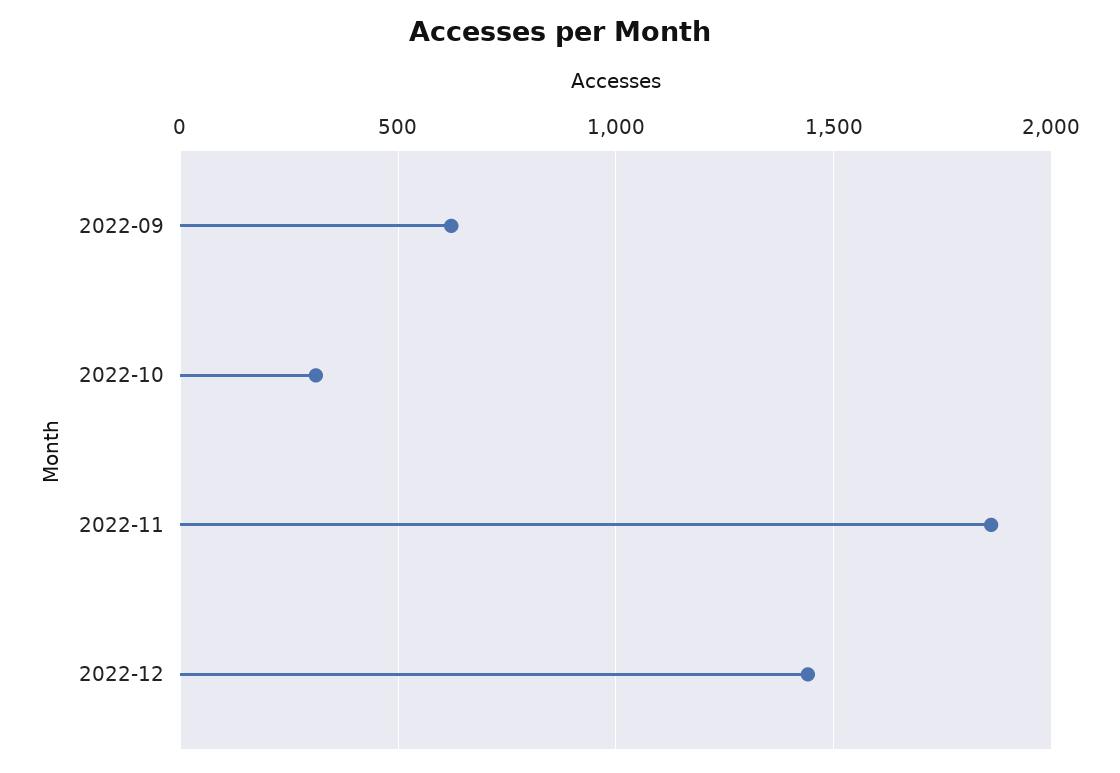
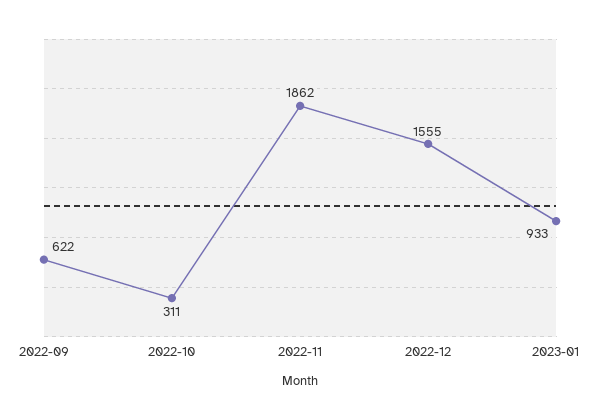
2022-12: 1450 -> 1555
2023-01: none -> 933

